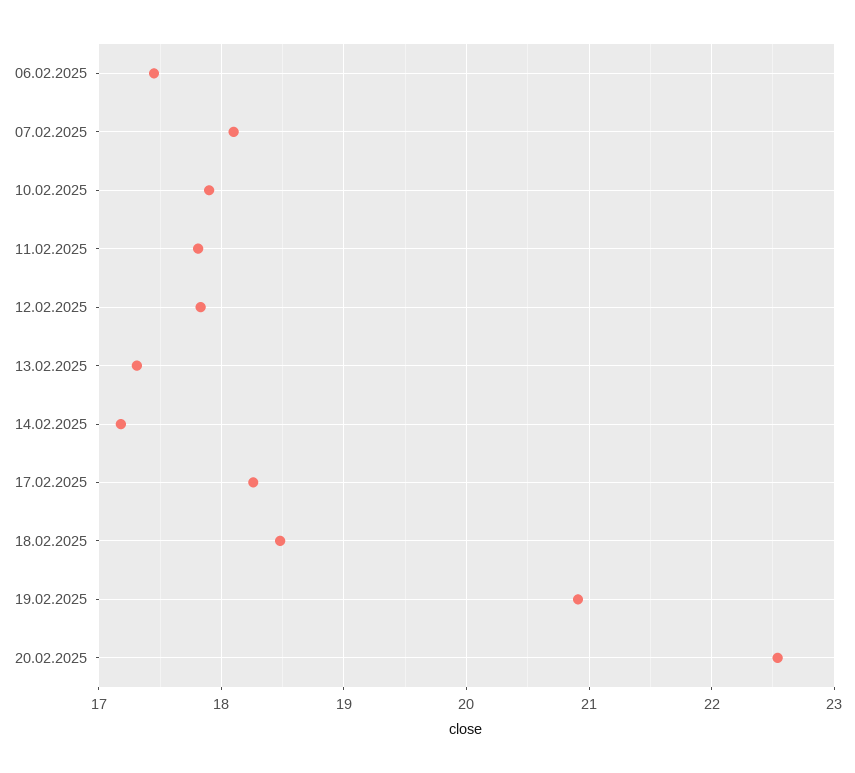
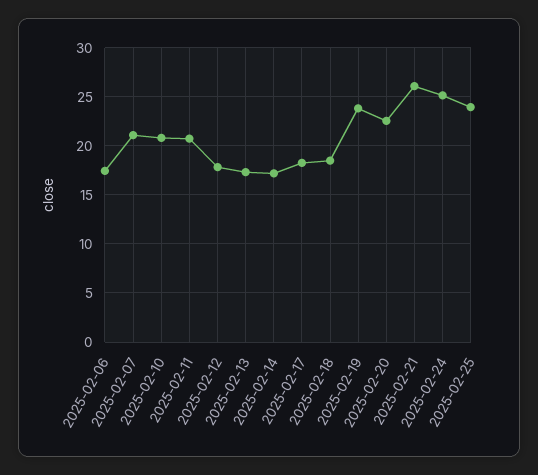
07.02.2025: 18.1 -> 21
10.02.2025: 17.9 -> 21
11.02.2025: 17.8 -> 21
19.02.2025: 20.9 -> 24
2025-02-21: none -> 26
2025-02-24: none -> 25
2025-02-25: none -> 24

